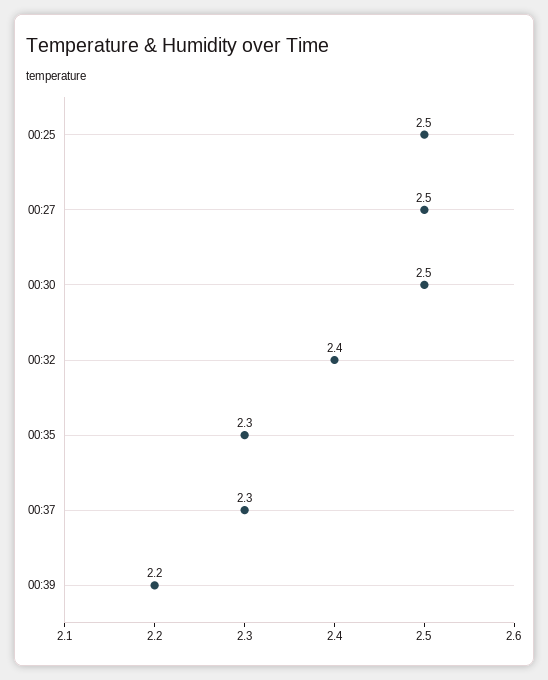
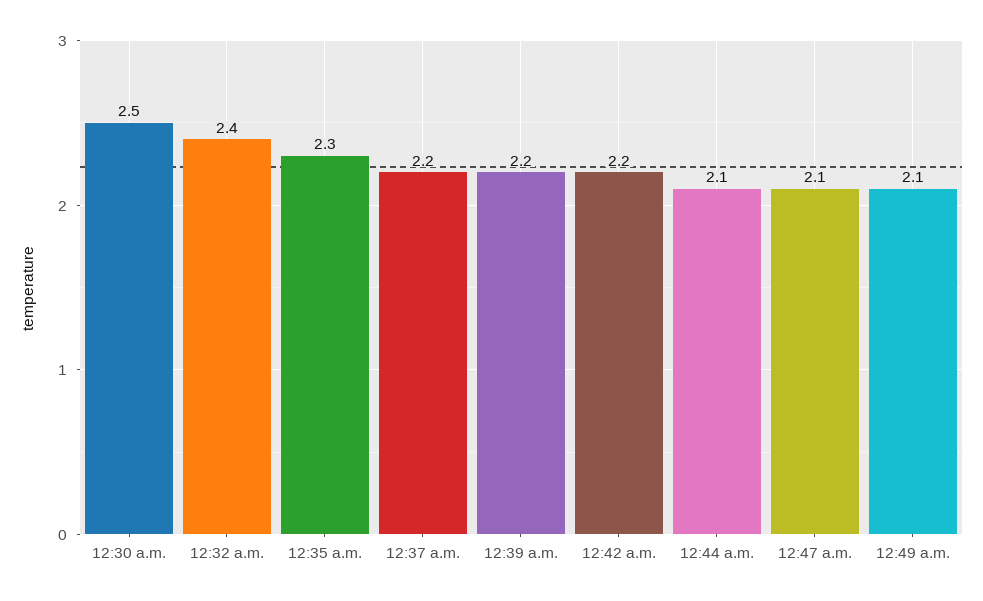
00:25: 2.5 -> none
00:27: 2.5 -> none
00:37: 2.3 -> 2.2
12:42 a.m.: none -> 2.2
12:44 a.m.: none -> 2.1
12:47 a.m.: none -> 2.1
12:49 a.m.: none -> 2.1

